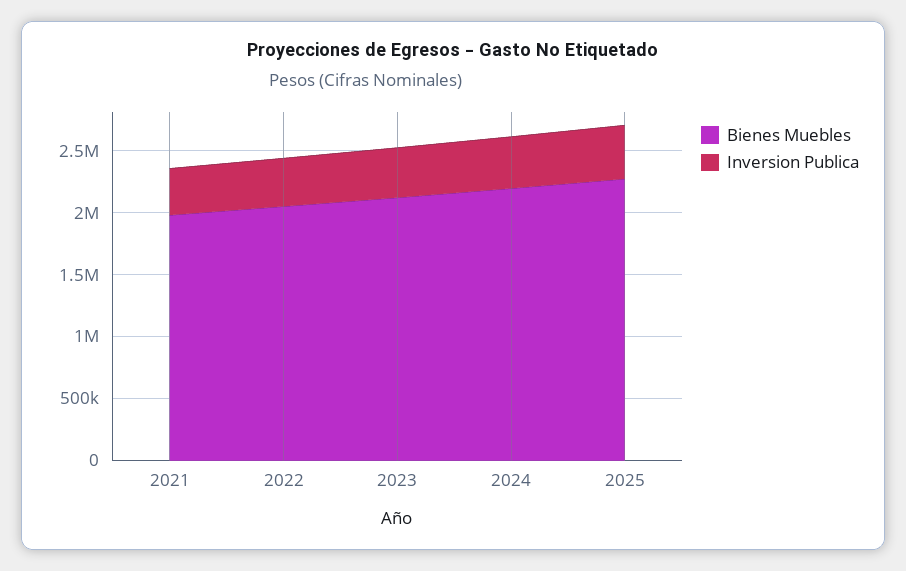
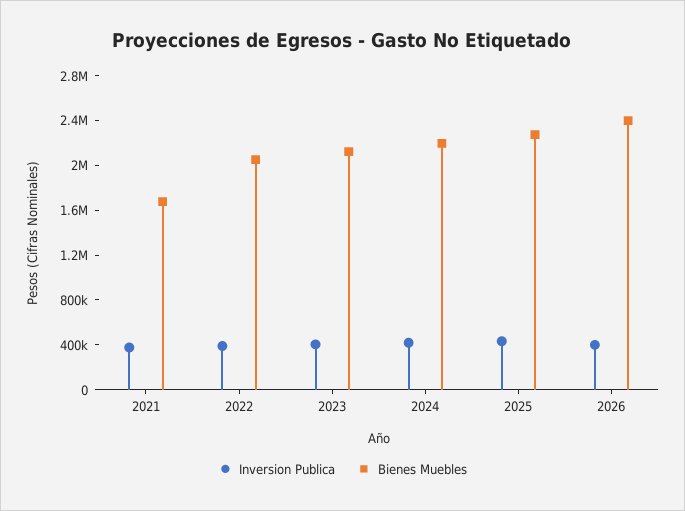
Bienes Muebles, 2021: 2000000 -> 1700000
Inversion Publica, 2026: none -> 400000
Bienes Muebles, 2026: none -> 2400000

